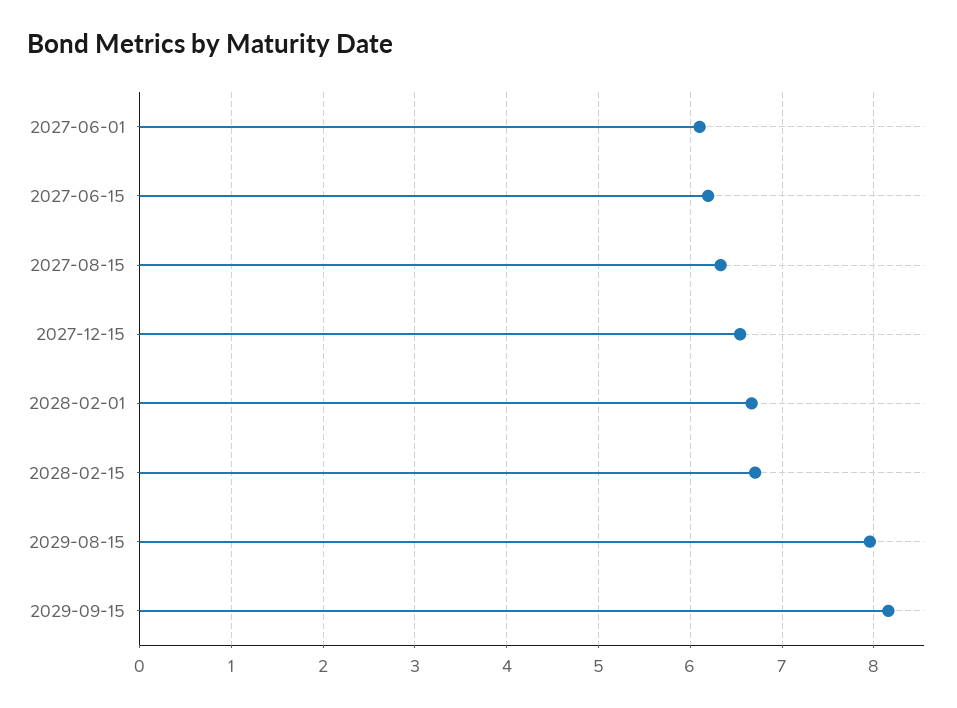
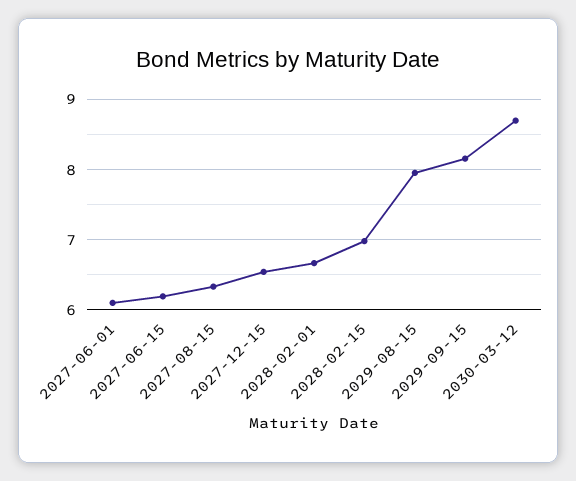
2028-02-15: 6.7 -> 7
2030-03-12: none -> 8.7

